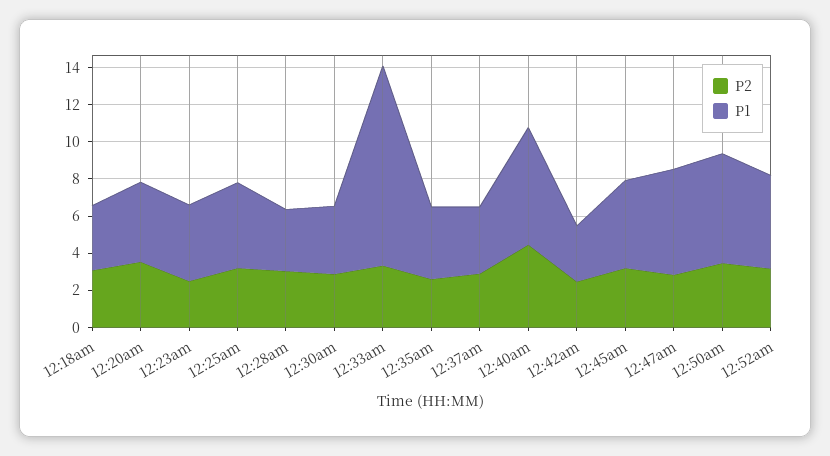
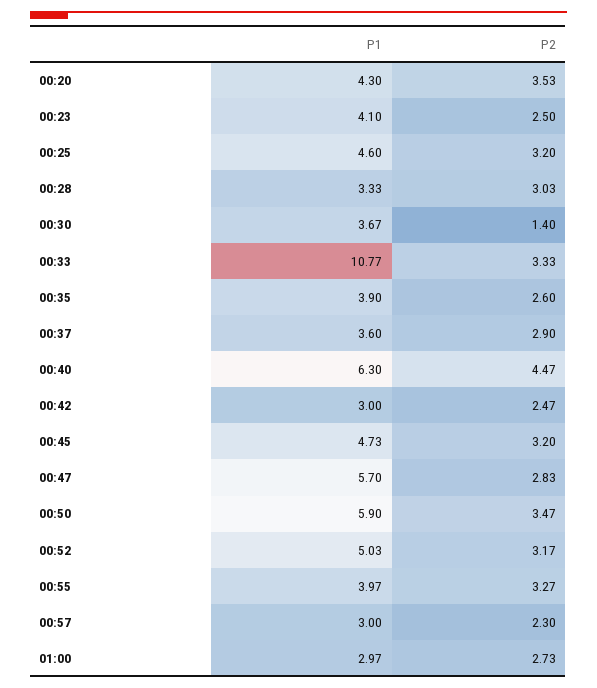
P2, 12:18am: 3 -> none
P1, 12:18am: 3.5 -> none
P2, 12:30am: 3 -> 1.4
P1, 00:55: none -> 3.97
P2, 00:55: none -> 3.27
P1, 00:57: none -> 3
P2, 00:57: none -> 2.3
P1, 01:00: none -> 2.97
P2, 01:00: none -> 2.73

